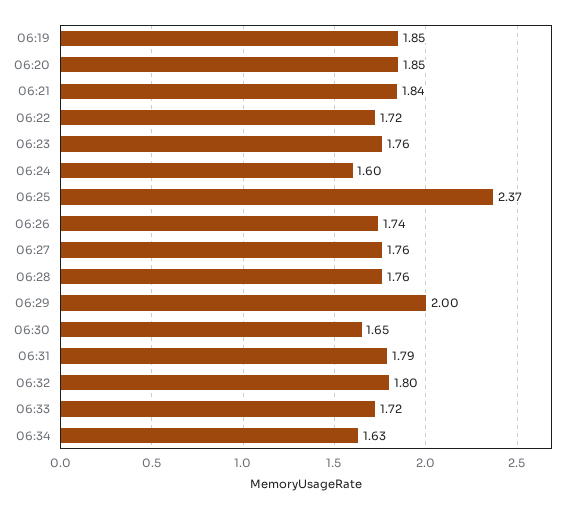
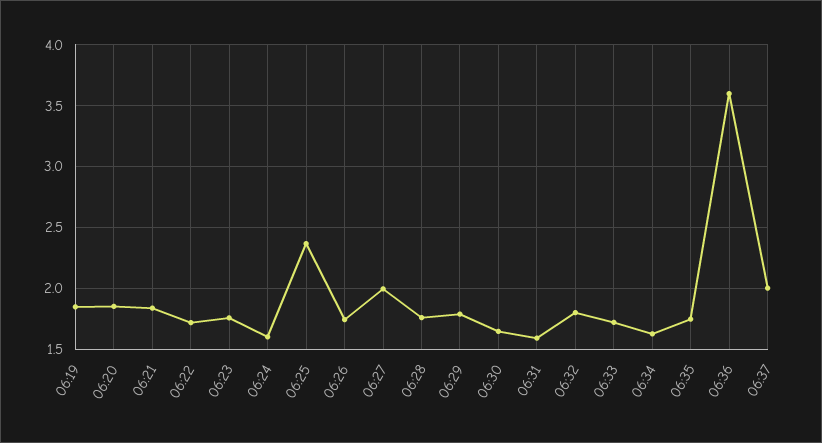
06:27: 1.76 -> 2
06:29: 2 -> 1.8
06:31: 1.79 -> 1.6
06:35: none -> 1.75
06:36: none -> 3.6
06:37: none -> 2

